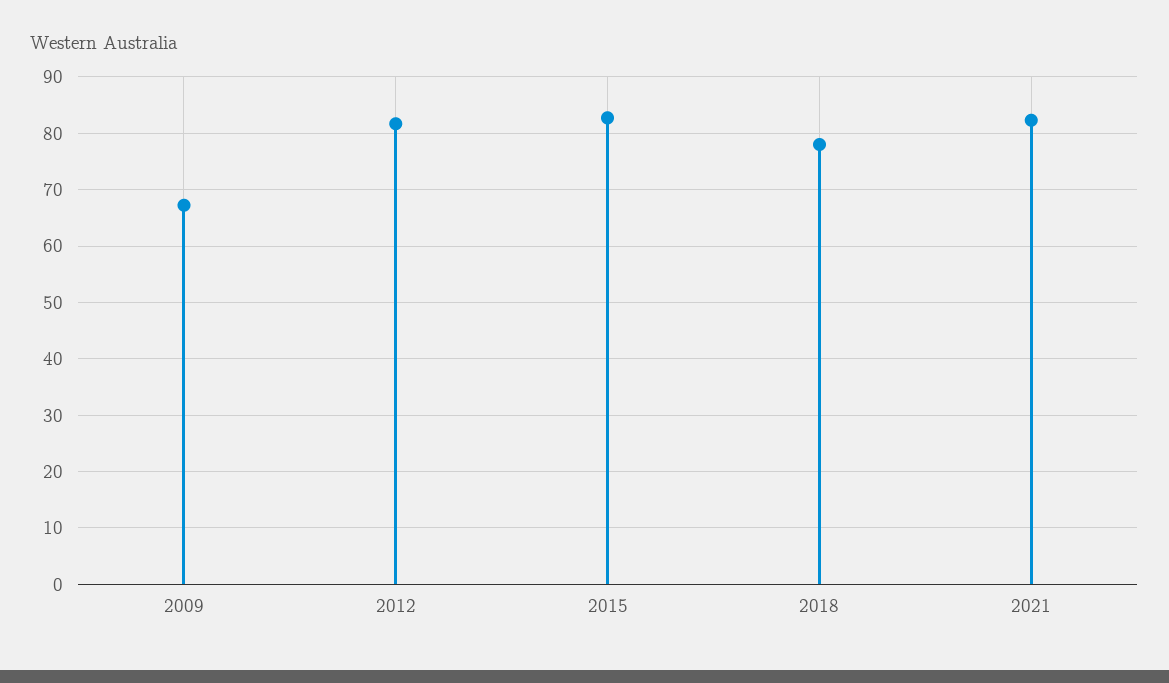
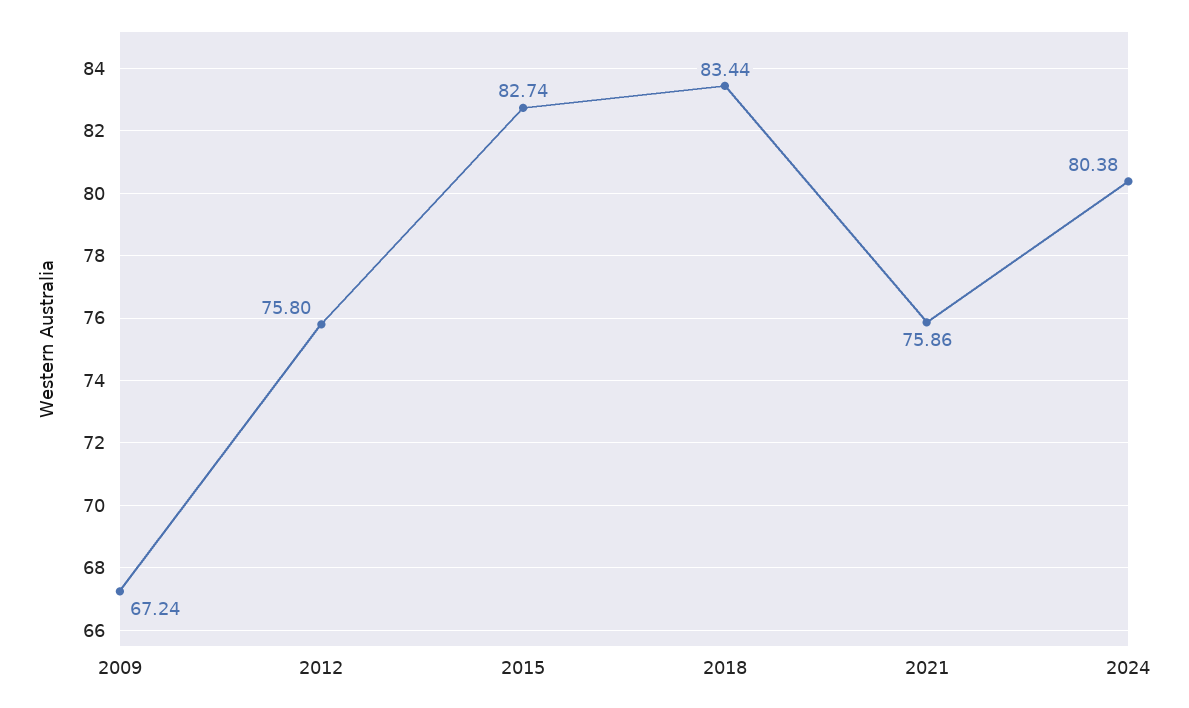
2012: 82 -> 75.8
2018: 78 -> 83.44
2021: 82 -> 75.86
2024: none -> 80.38

